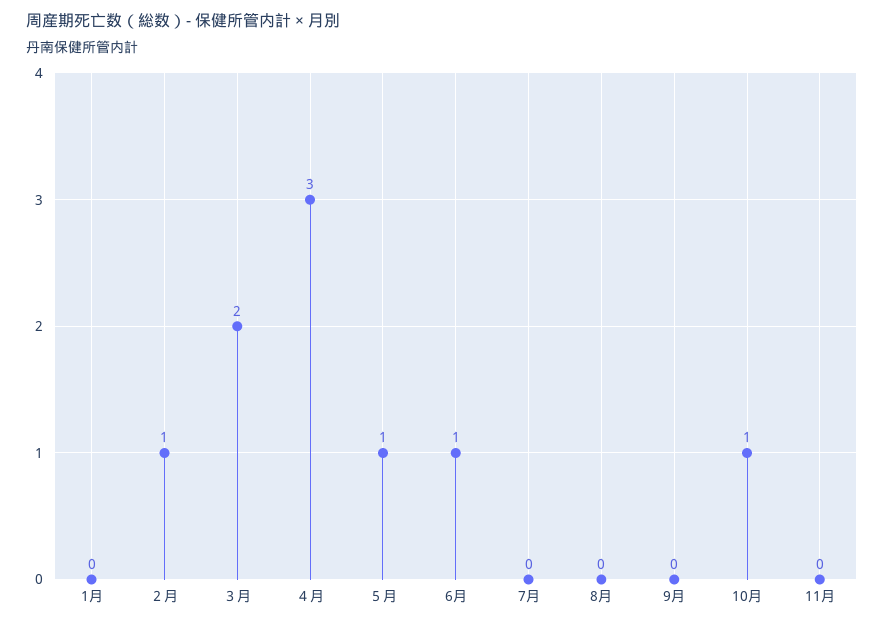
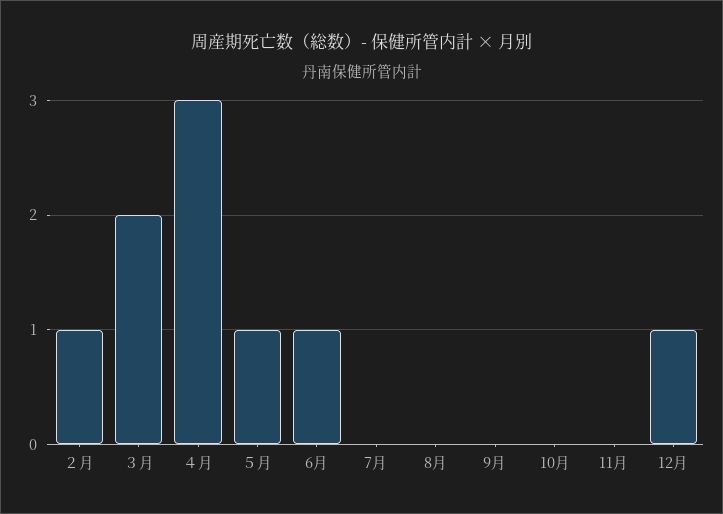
1月: 0 -> none
10月: 1 -> 0
12月: none -> 1

